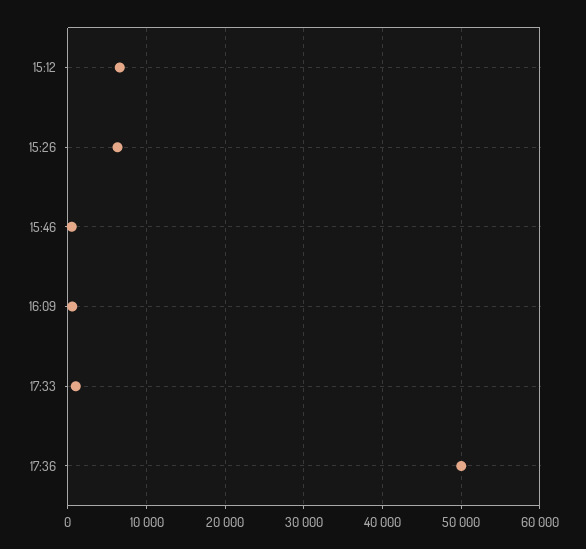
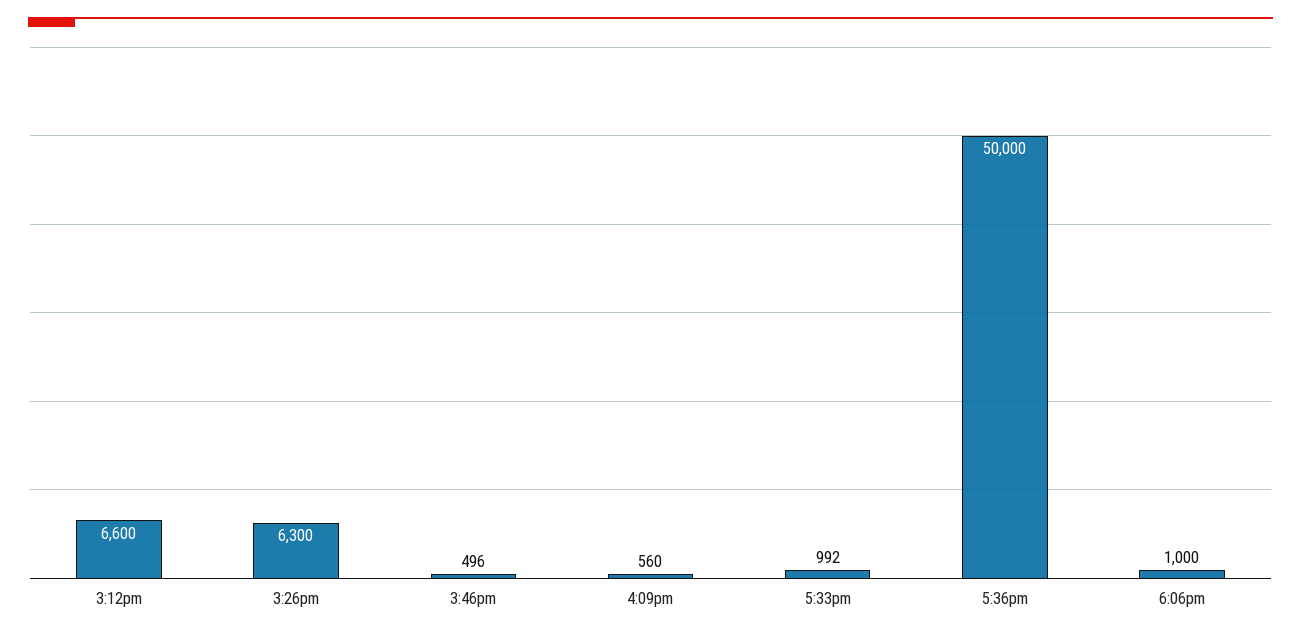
6:06pm: none -> 1000

